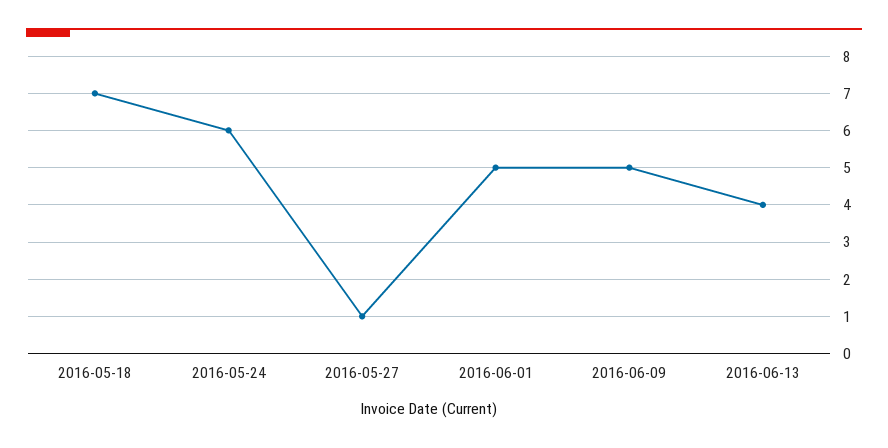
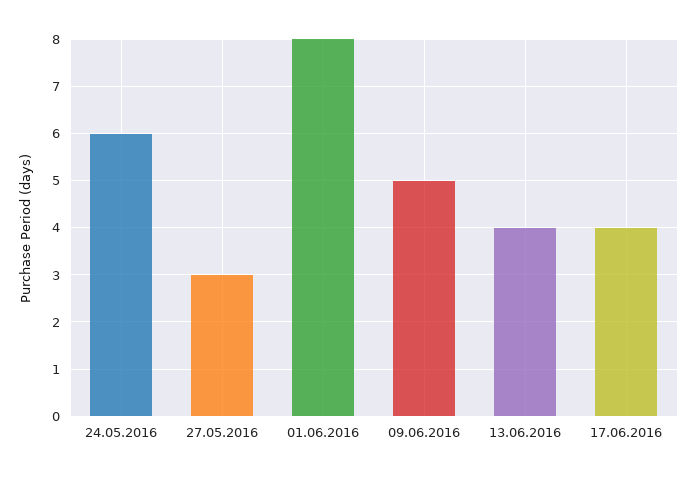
2016-05-18: 7 -> none
2016-05-27: 1 -> 3
2016-06-01: 5 -> 8
17.06.2016: none -> 4

